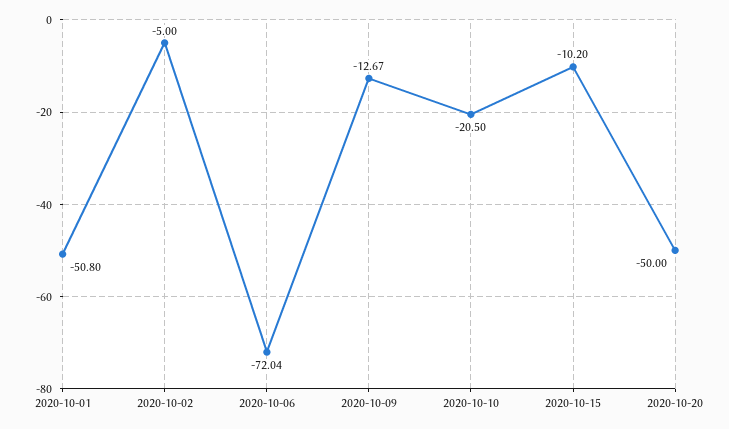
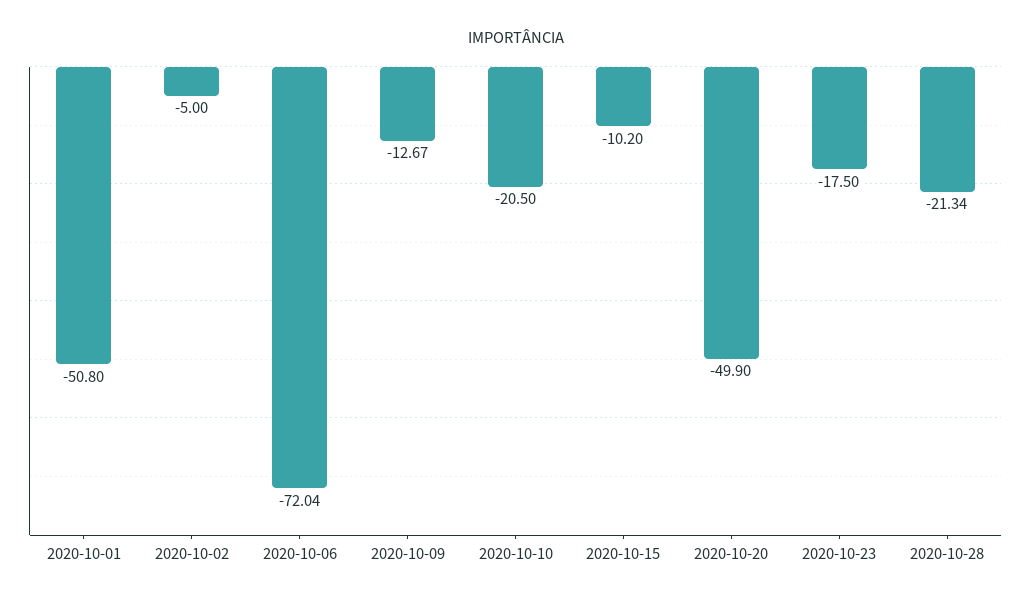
2020-10-20: -50 -> -49.9
2020-10-23: none -> -17.5
2020-10-28: none -> -21.34

